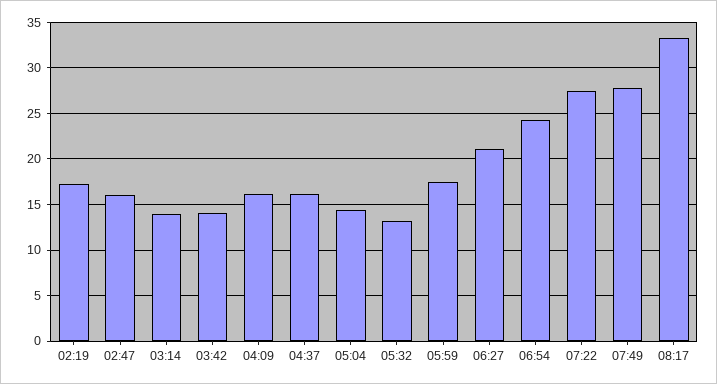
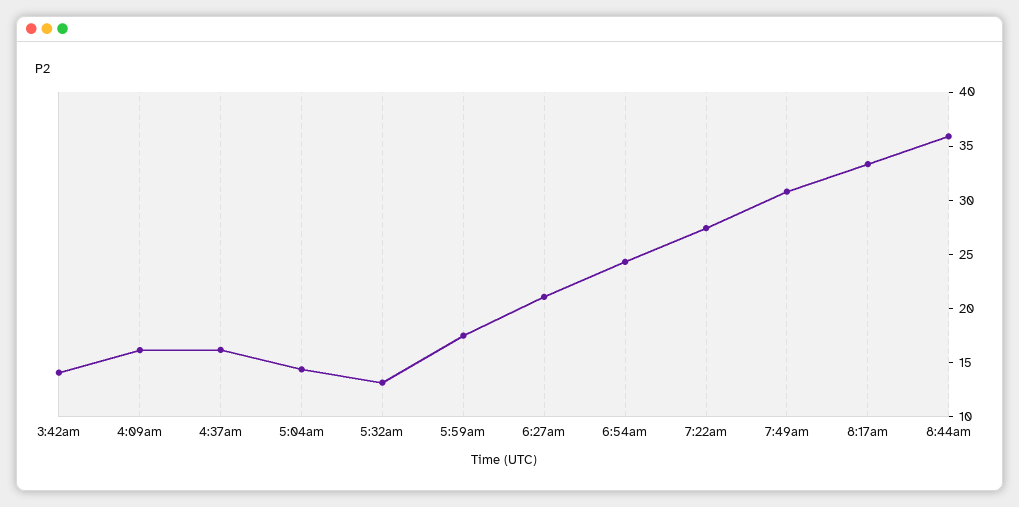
02:19: 17 -> none
02:47: 16 -> none
03:14: 14 -> none
07:49: 28 -> 31
8:44am: none -> 36

